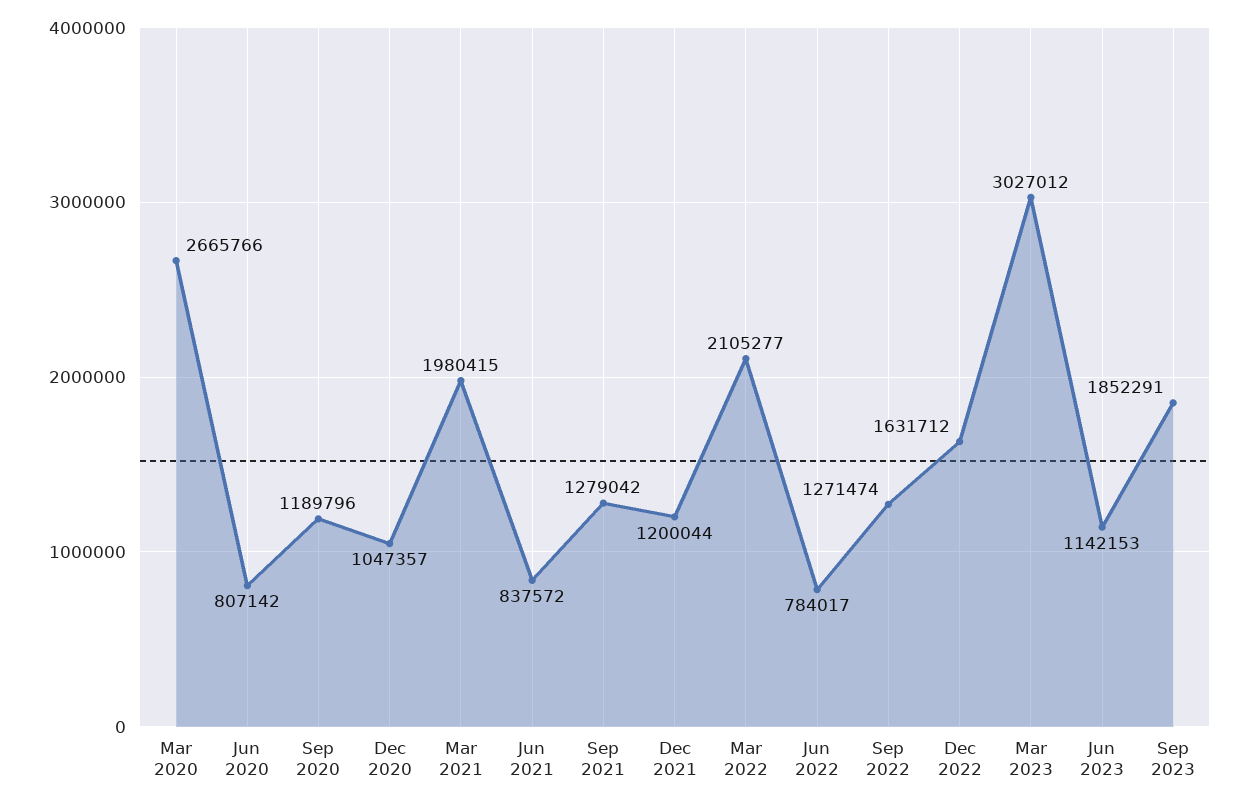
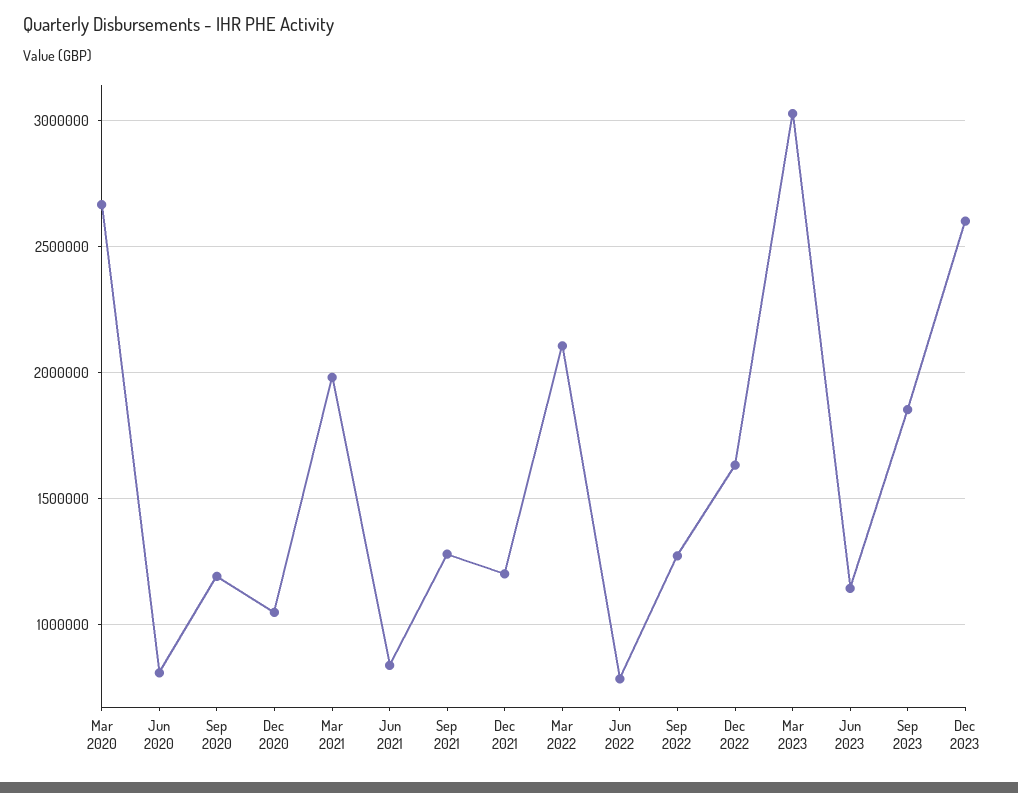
Dec 2023: none -> 2600000

